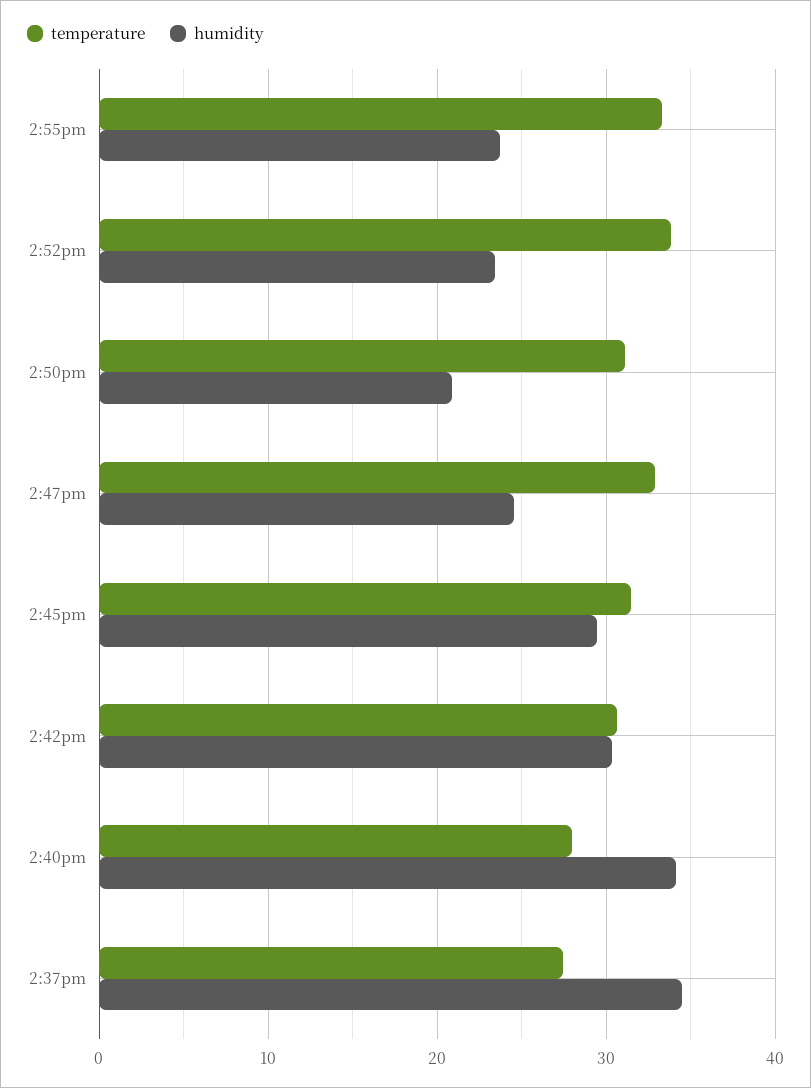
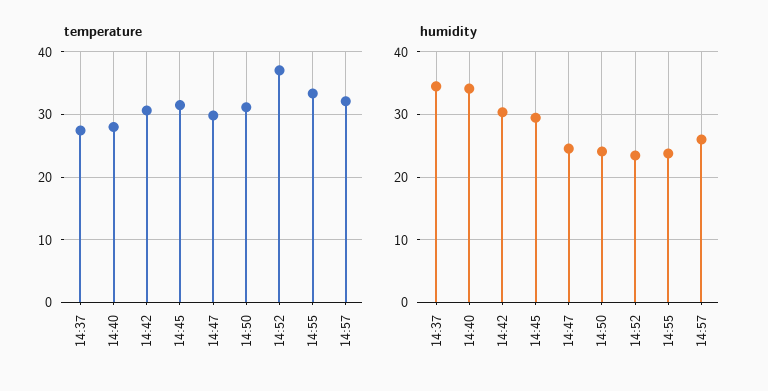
temperature, 2:52pm: 34 -> 37
humidity, 2:50pm: 21 -> 24
temperature, 2:47pm: 33 -> 30
temperature, 14:57: none -> 32
humidity, 14:57: none -> 26

